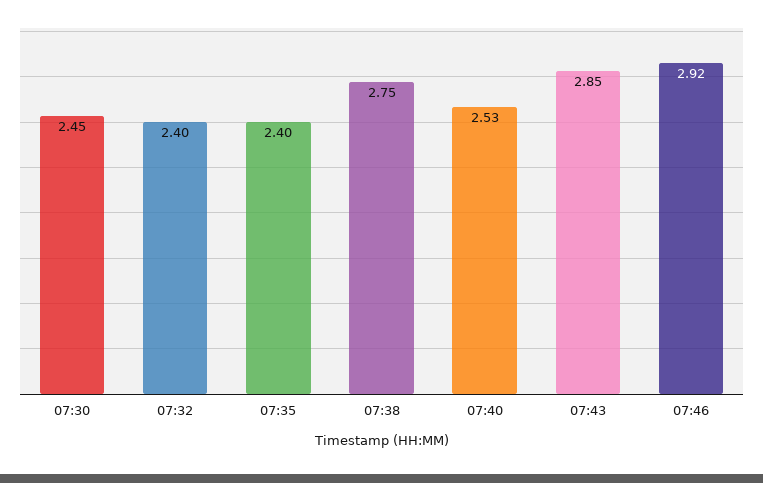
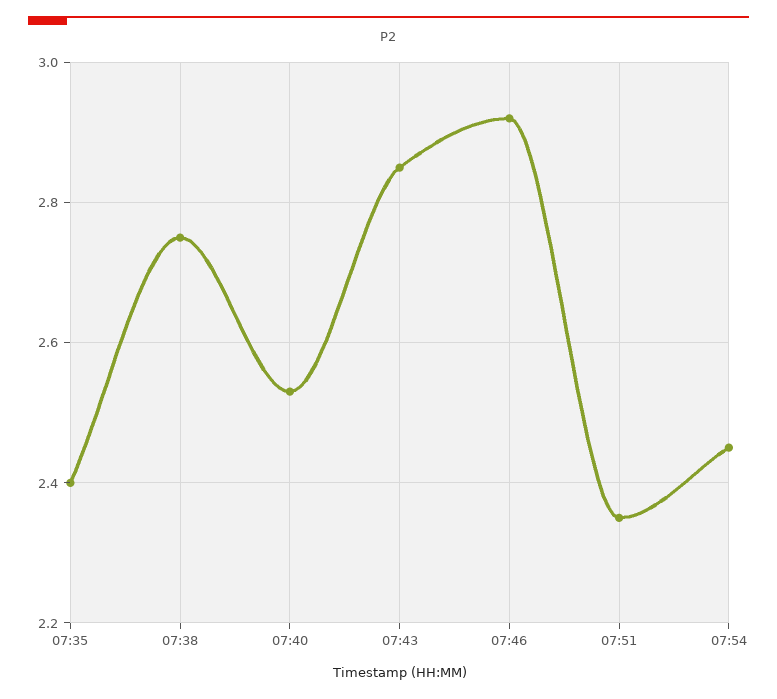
07:30: 2.45 -> none
07:32: 2.4 -> none
07:51: none -> 2.35
07:54: none -> 2.45

